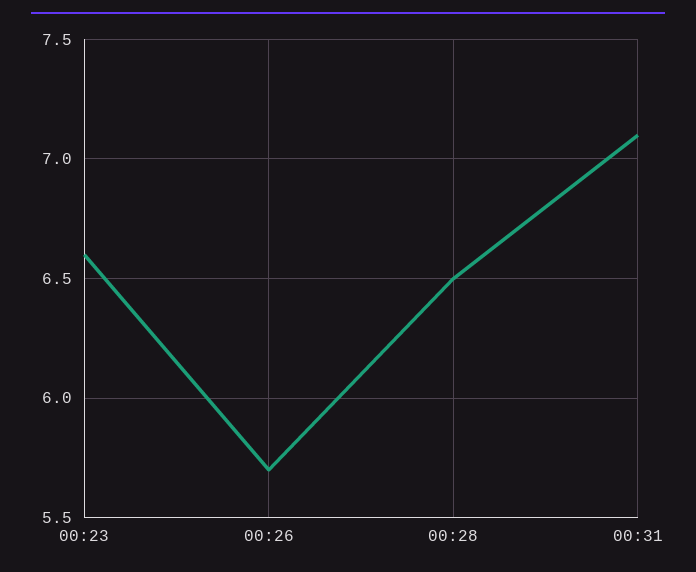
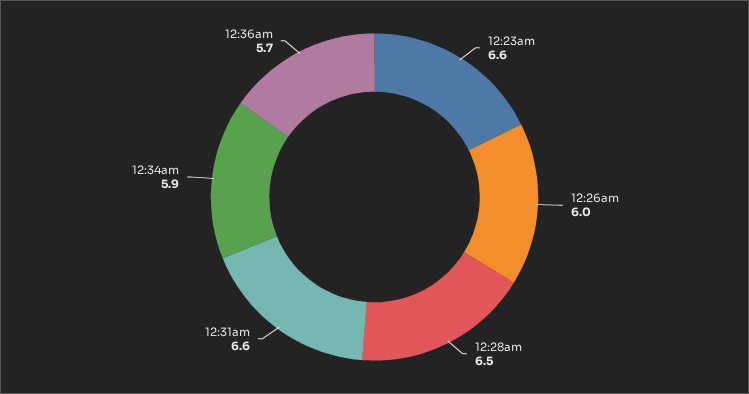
00:26: 5.7 -> 6
00:31: 7.1 -> 6.6
12:34am: none -> 5.9
12:36am: none -> 5.7

